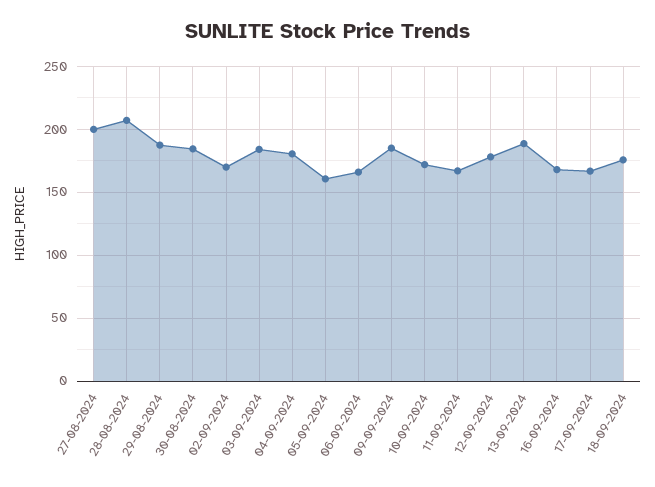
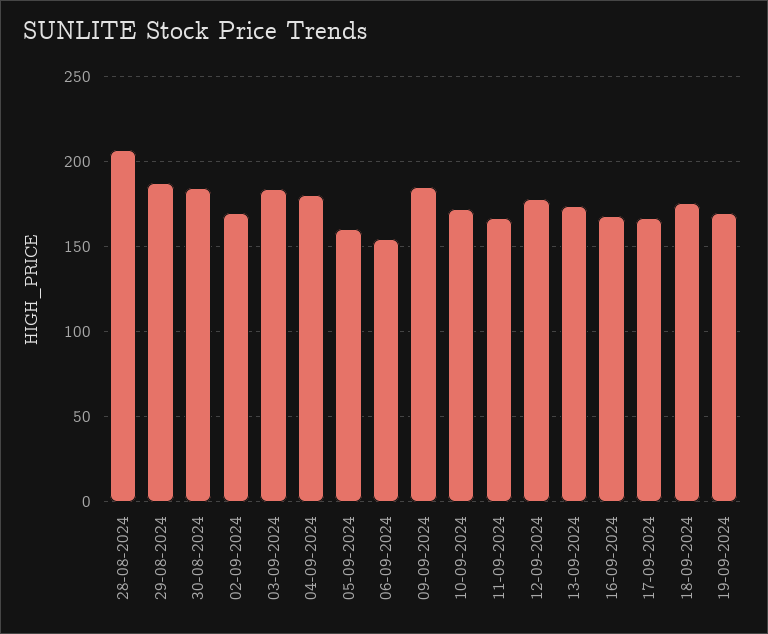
27-08-2024: 200 -> none
06-09-2024: 165 -> 155
13-09-2024: 190 -> 175
19-09-2024: none -> 170

